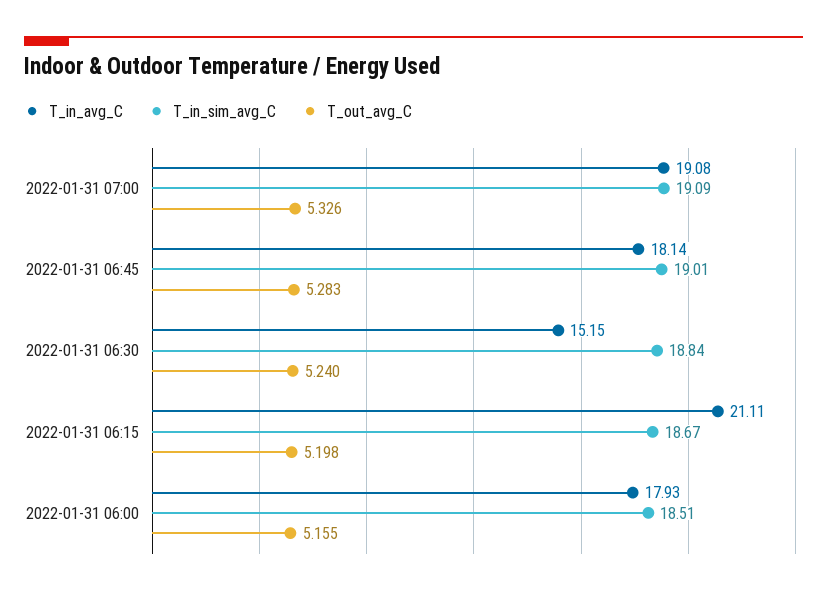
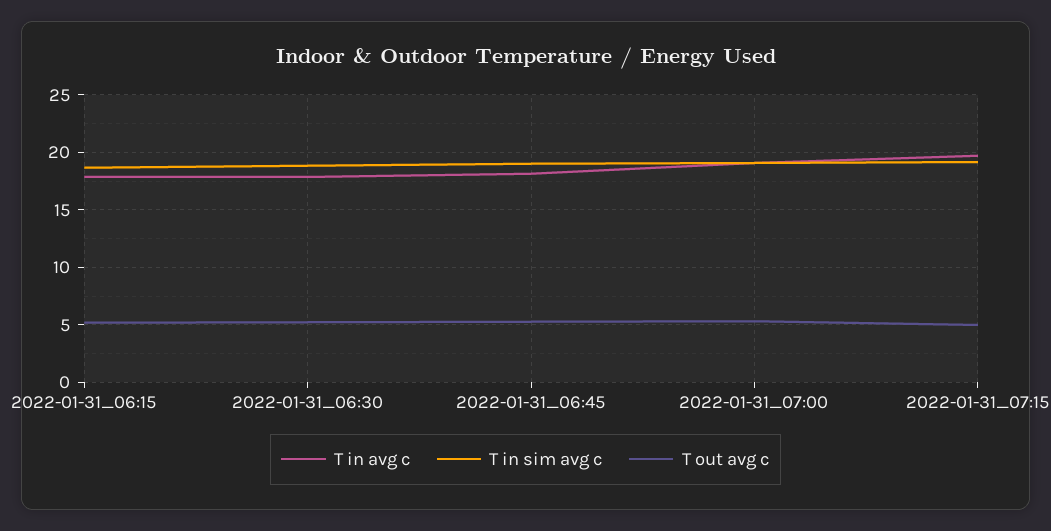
T_in_avg_C, 2022-01-31 06:30: 15.15 -> 18
T_in_avg_C, 2022-01-31 06:15: 21.11 -> 18
T_in_avg_C, 2022-01-31 06:00: 17.93 -> none
T_in_sim_avg_C, 2022-01-31 06:00: 18.51 -> none
T_out_avg_C, 2022-01-31 06:00: 5.155 -> none
T_in_avg_C, 2022-01-31_07:15: none -> 20
T_in_sim_avg_C, 2022-01-31_07:15: none -> 19
T_out_avg_C, 2022-01-31_07:15: none -> 5

